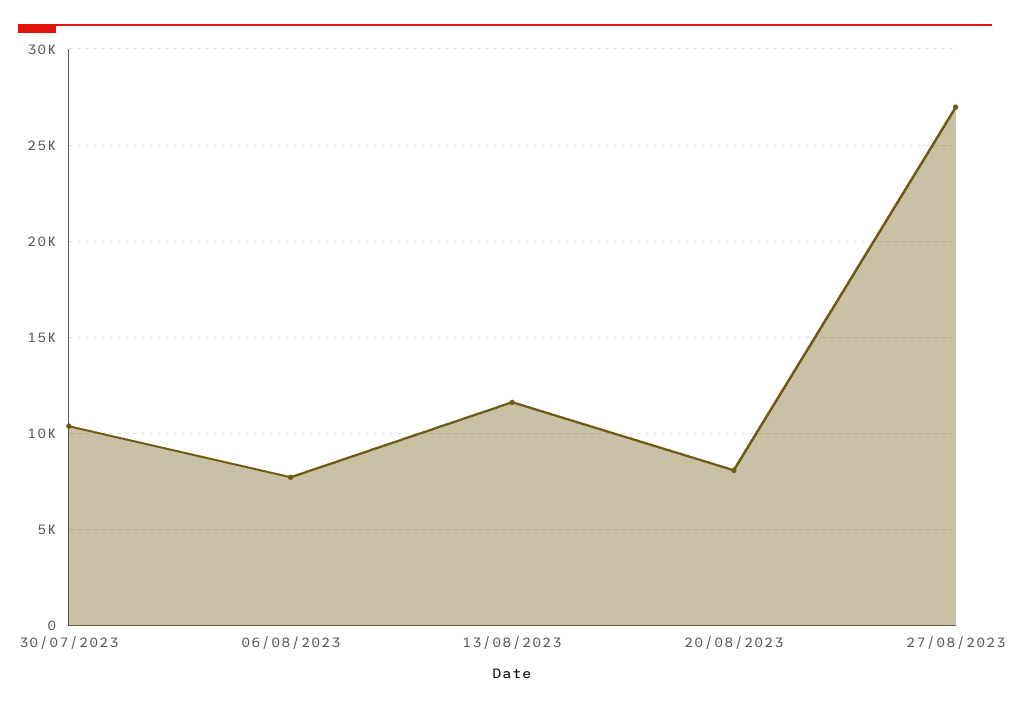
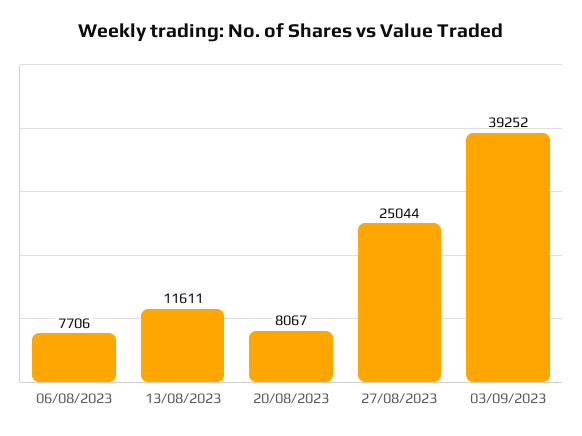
30/07/2023: 10500 -> none
27/08/2023: 27000 -> 25044
03/09/2023: none -> 39252

